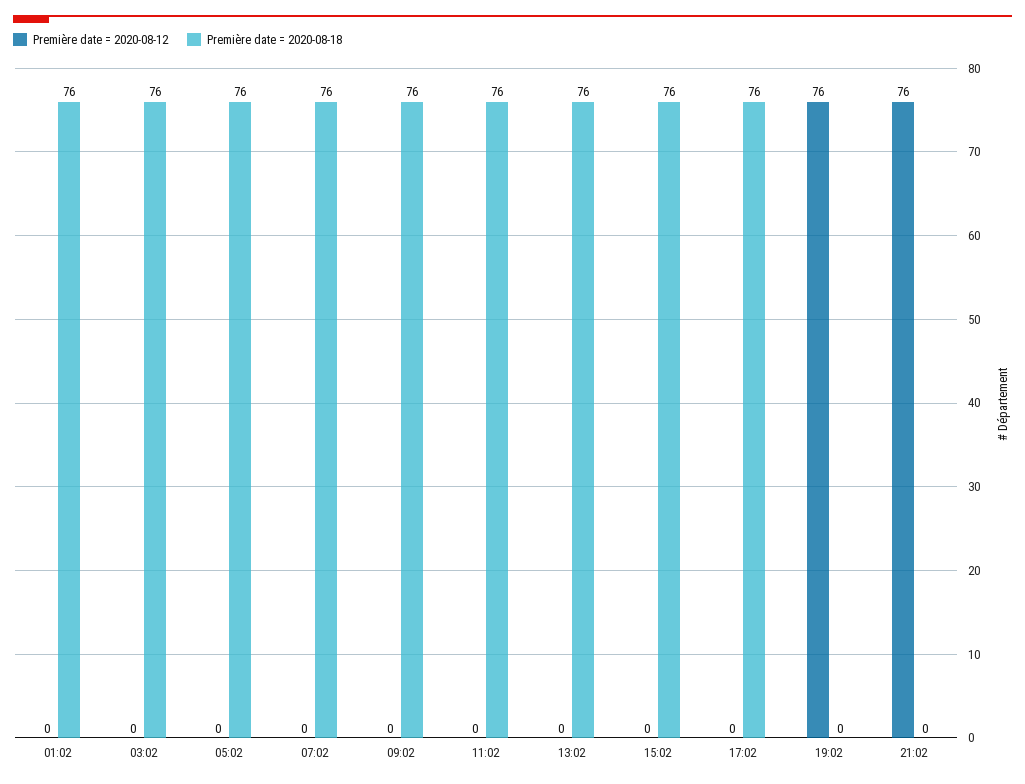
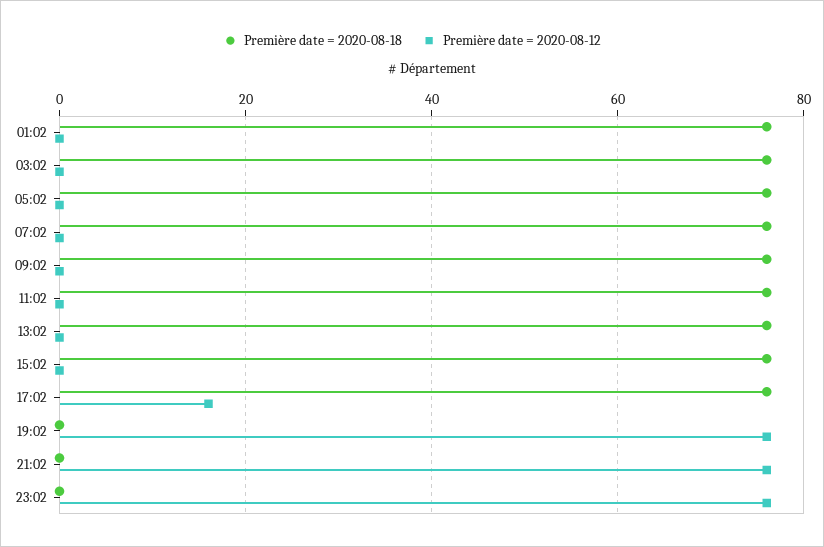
Première date = 2020-08-12, 17:02: 0 -> 15
Première date = 2020-08-18, 23:02: none -> 0
Première date = 2020-08-12, 23:02: none -> 75

